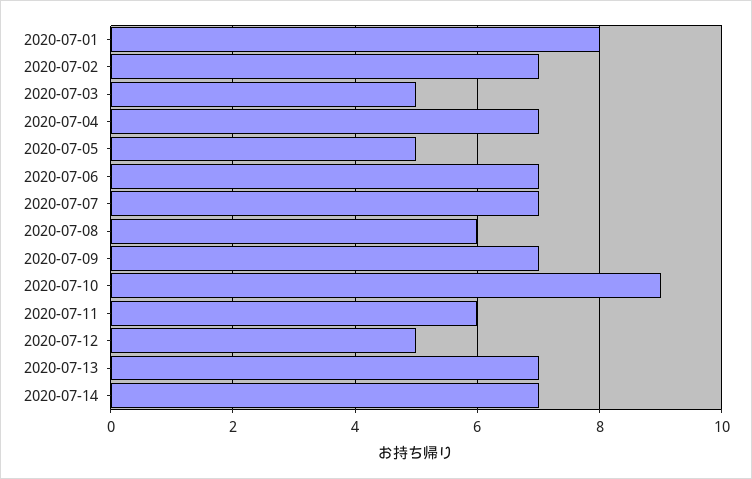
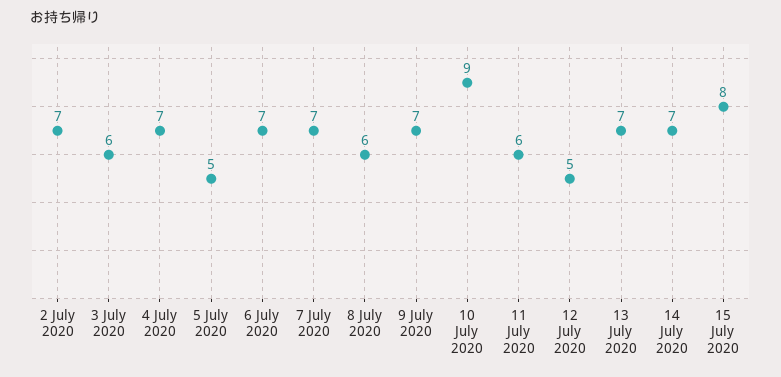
2020-07-01: 8 -> none
2020-07-03: 5 -> 6
15 July 2020: none -> 8

